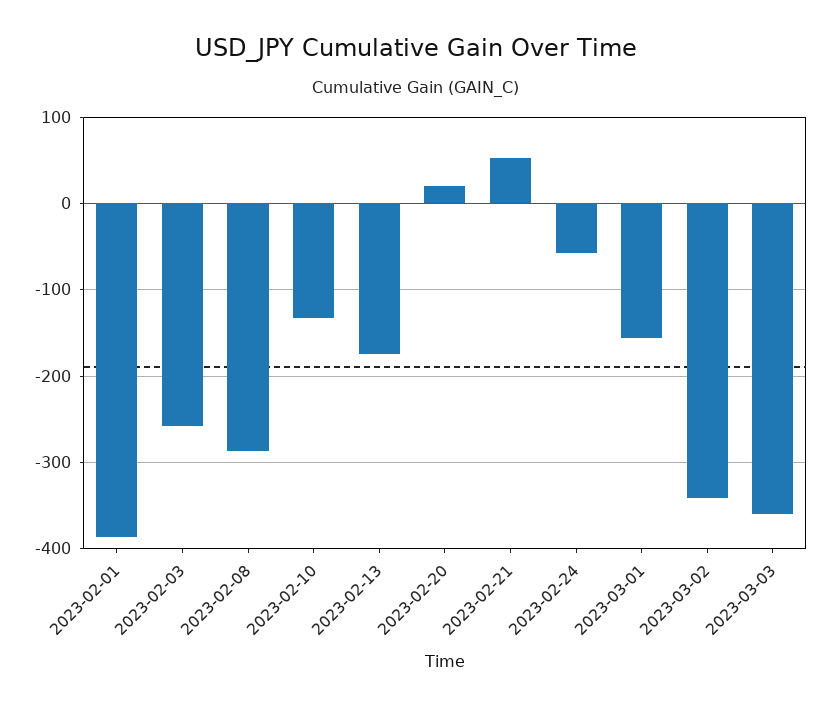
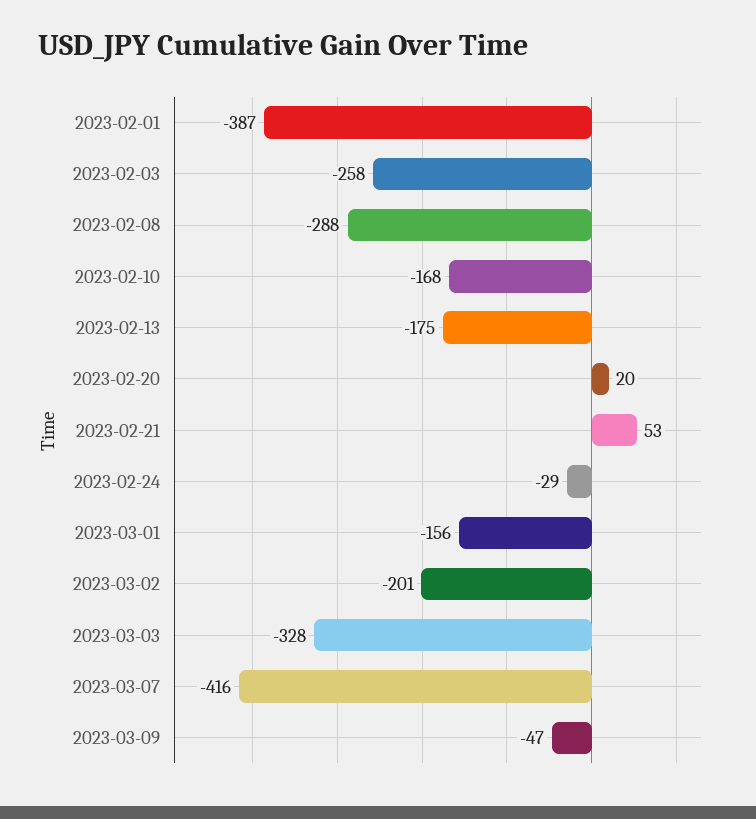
2023-02-10: -130 -> -168
2023-02-24: -60 -> -29
2023-03-02: -340 -> -201
2023-03-03: -360 -> -328
2023-03-07: none -> -416
2023-03-09: none -> -47

